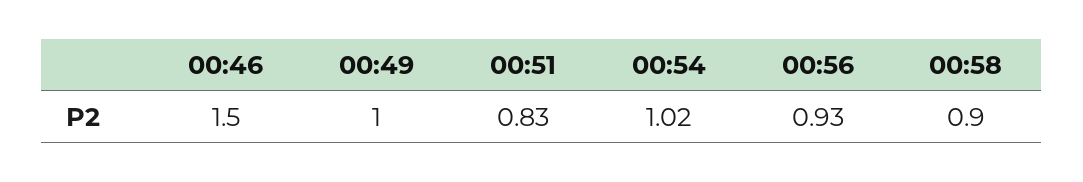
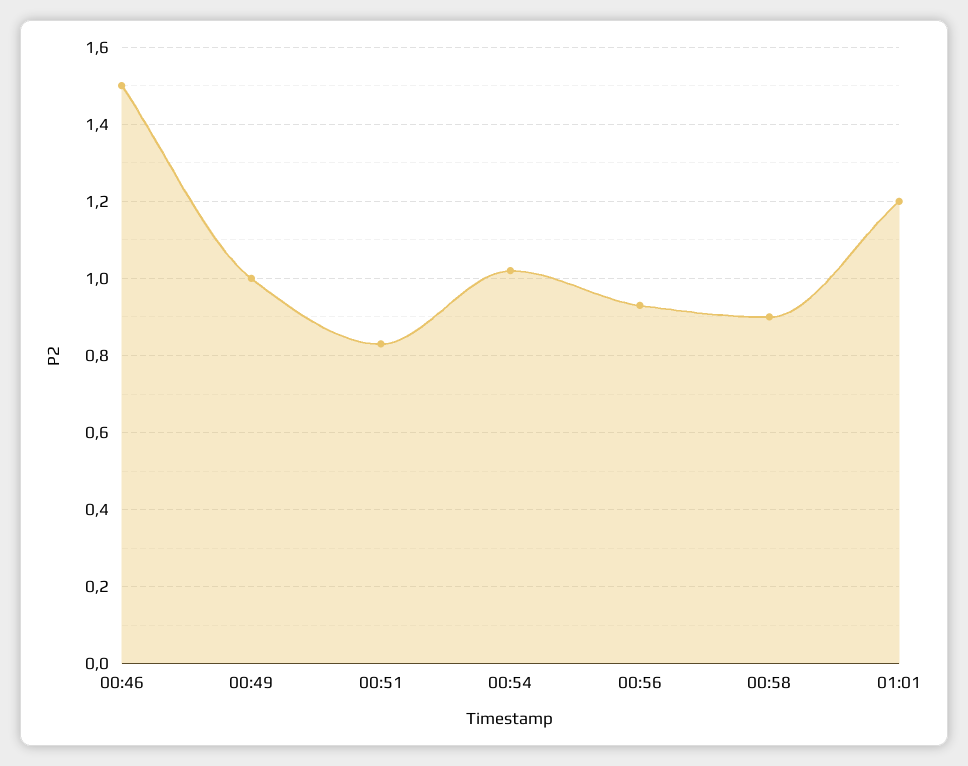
01:01: none -> 1.2

